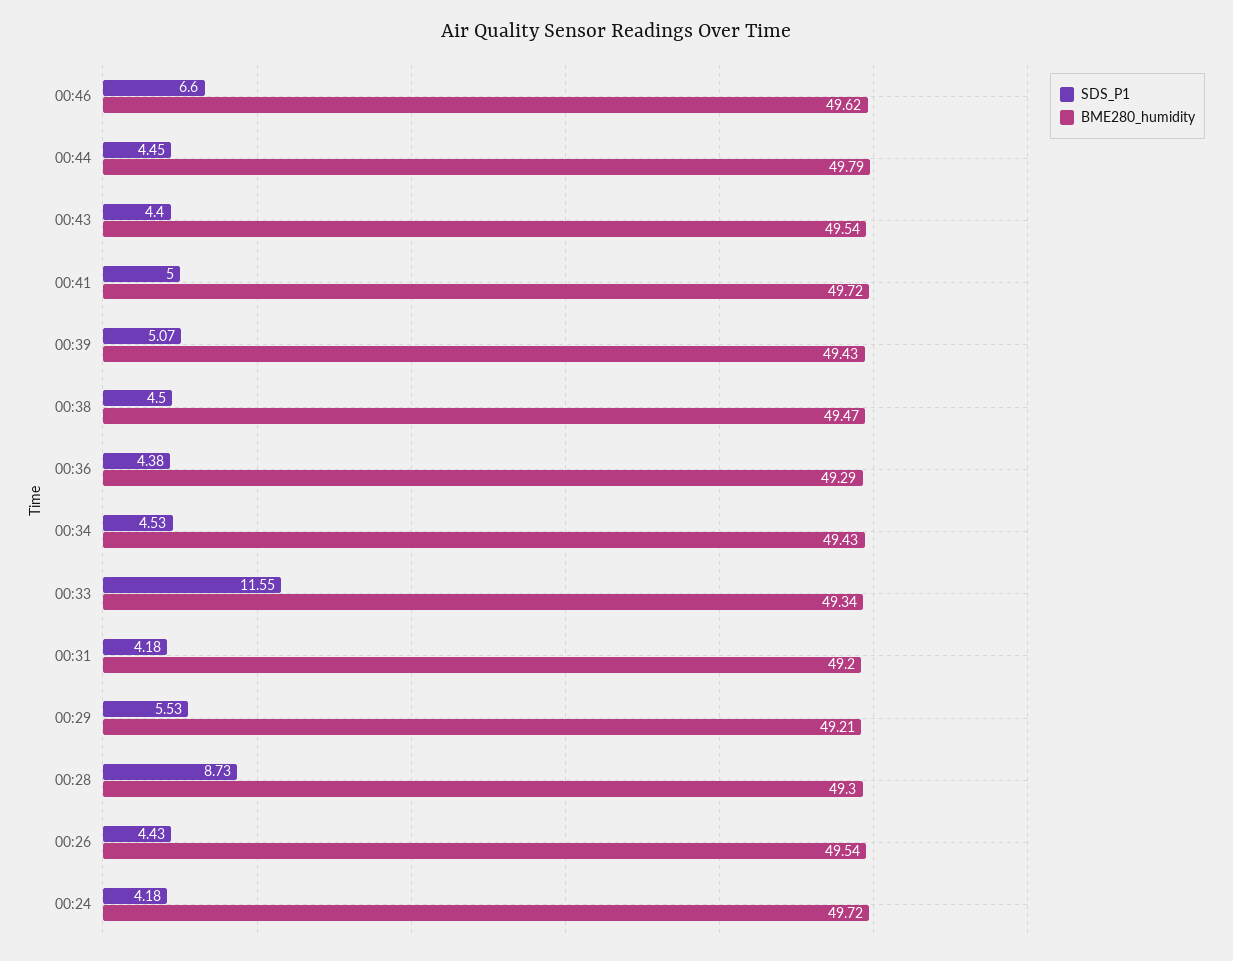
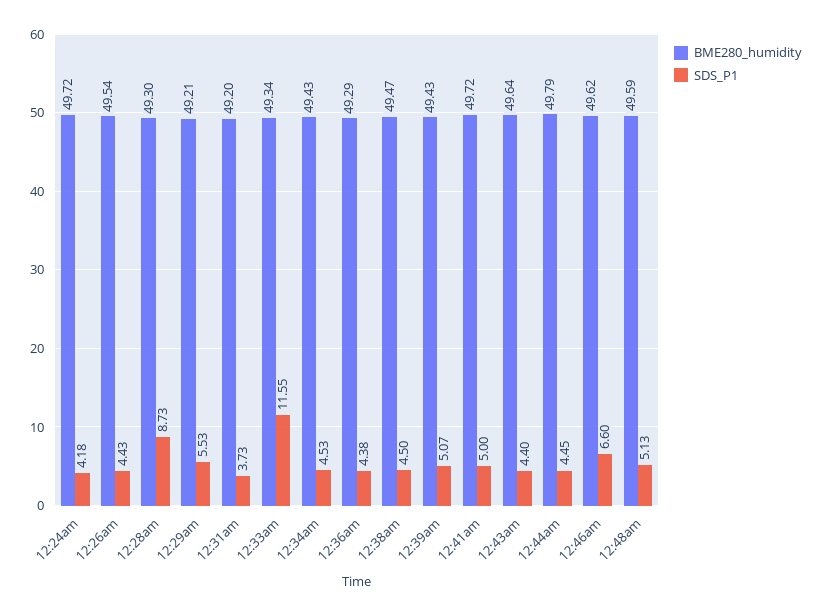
BME280_humidity, 00:43: 49.54 -> 49.64
SDS_P1, 00:31: 4.18 -> 3.73
BME280_humidity, 12:48am: none -> 49.59
SDS_P1, 12:48am: none -> 5.13

